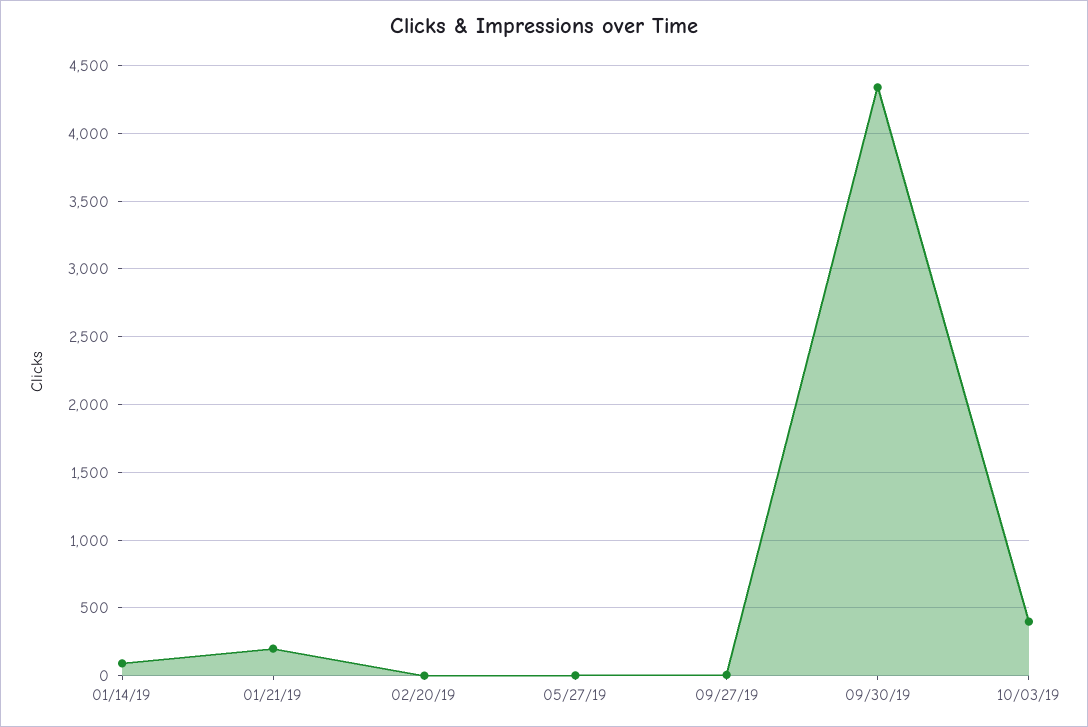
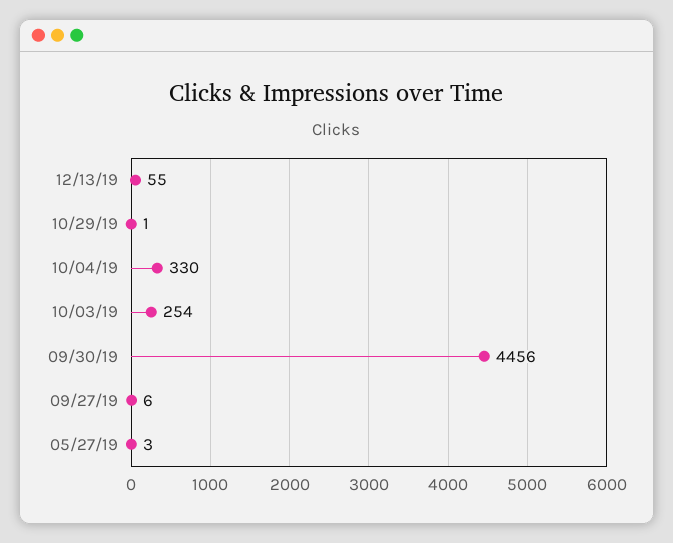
01/14/19: 100 -> none
01/21/19: 200 -> none
02/20/19: 0 -> none
09/30/19: 4350 -> 4456
10/03/19: 400 -> 254
12/13/19: none -> 55
10/29/19: none -> 1
10/04/19: none -> 330

